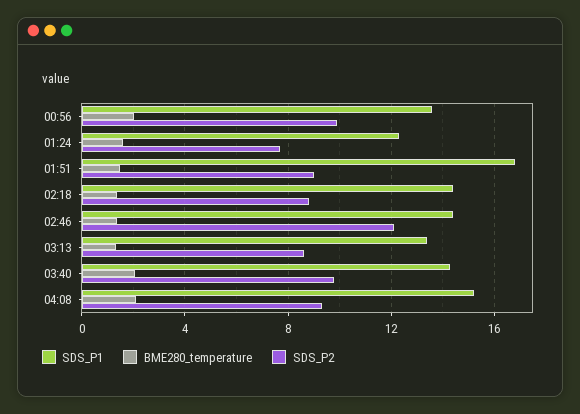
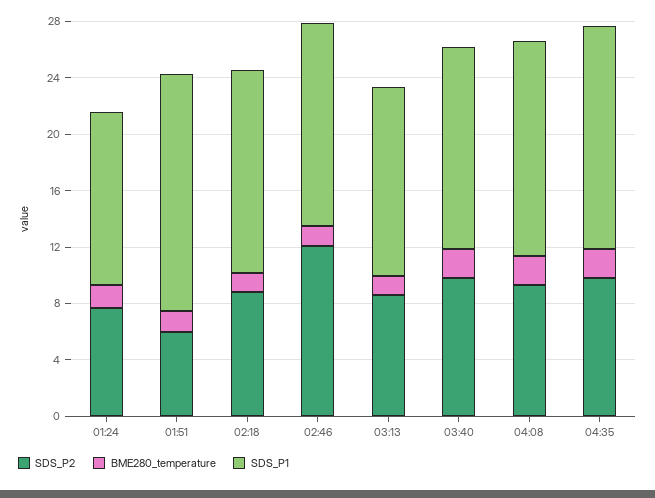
SDS_P1, 00:56: 13.5 -> none
BME280_temperature, 00:56: 2 -> none
SDS_P2, 00:56: 10 -> none
SDS_P2, 01:51: 9 -> 6
SDS_P2, 04:35: none -> 10
BME280_temperature, 04:35: none -> 2
SDS_P1, 04:35: none -> 16

